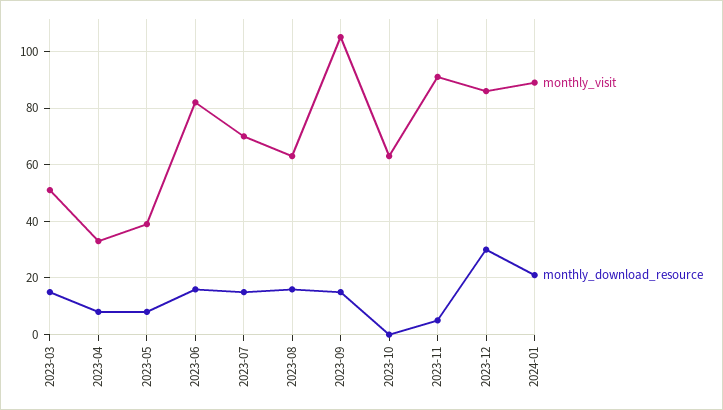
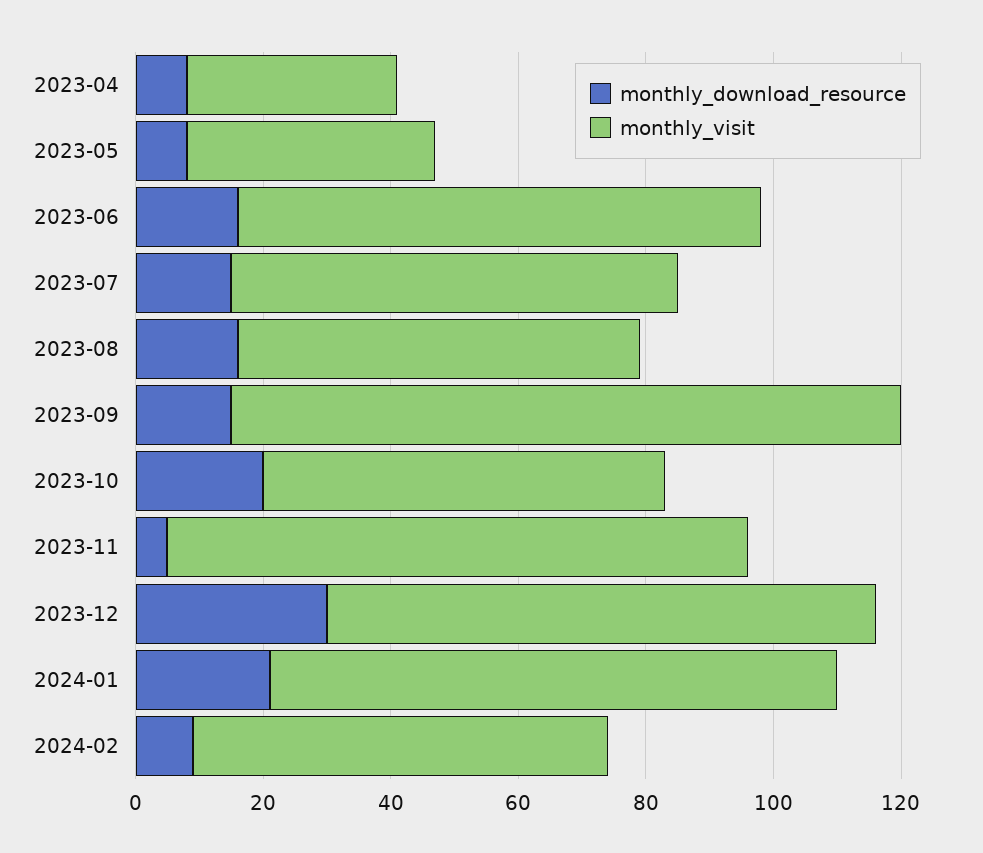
monthly_visit, 2023-03: 50 -> none
monthly_download_resource, 2023-03: 15 -> none
monthly_download_resource, 2023-10: 0 -> 20
monthly_download_resource, 2024-02: none -> 10
monthly_visit, 2024-02: none -> 65

